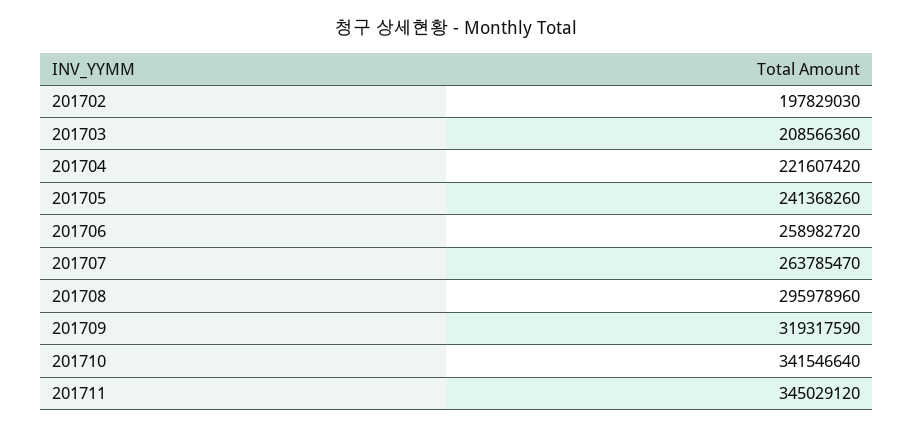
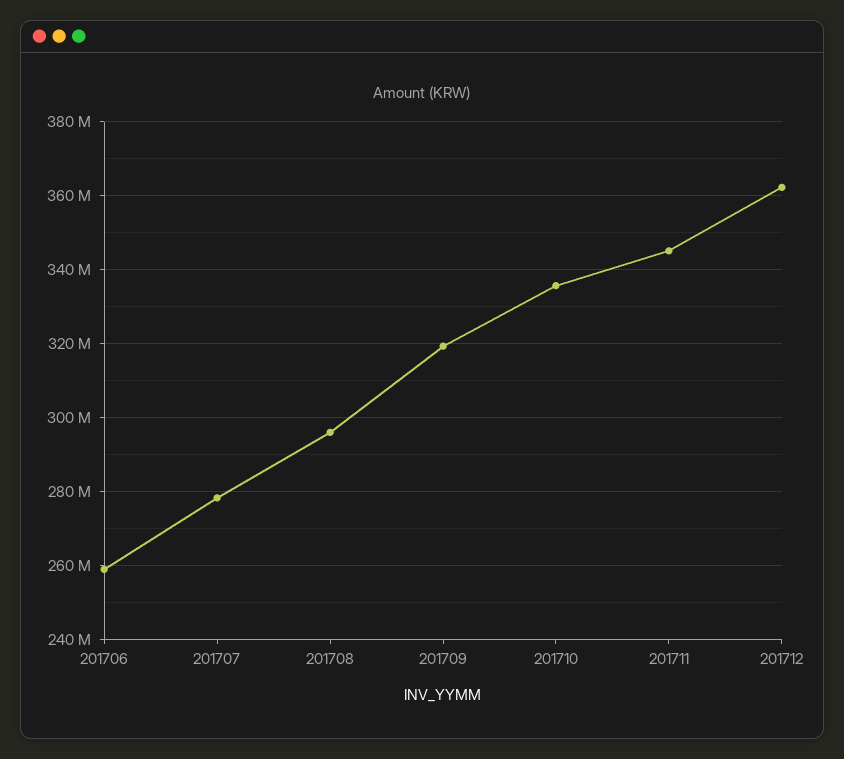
201702: 197829030 -> none
201703: 208566360 -> none
201704: 221607420 -> none
201705: 241368260 -> none
201707: 263785470 -> 278000000
201710: 341546640 -> 336000000
201712: none -> 362000000

